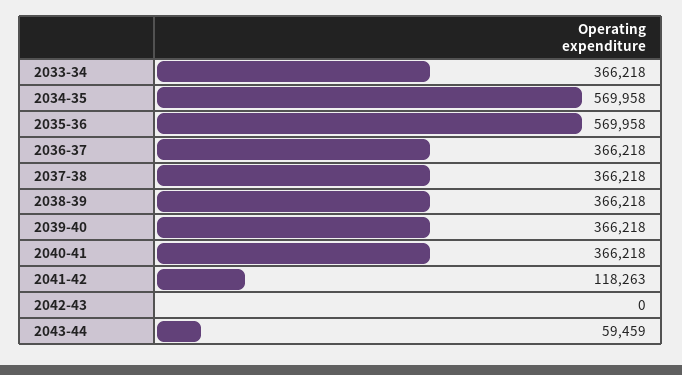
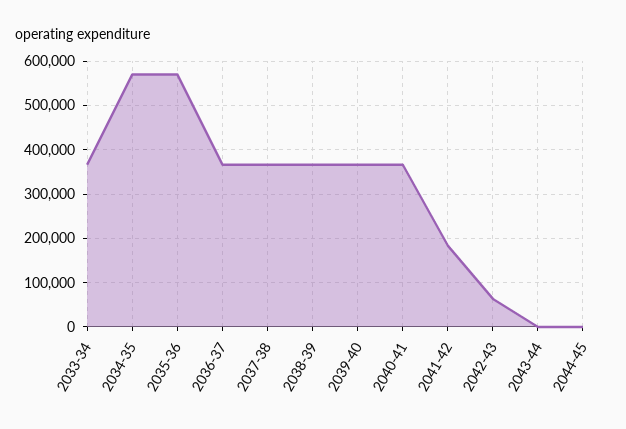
2041-42: 118263 -> 180000
2042-43: 0 -> 60000
2043-44: 59459 -> 0
2044-45: none -> 0

